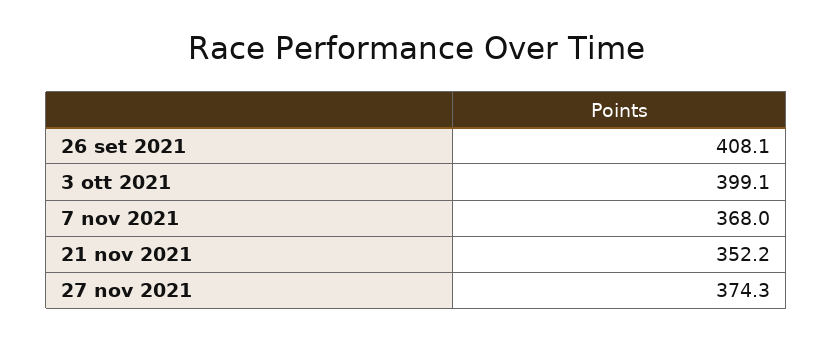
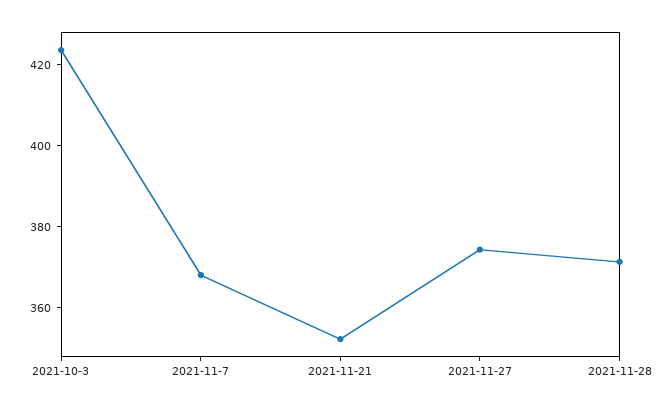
26 set 2021: 408.1 -> none
3 ott 2021: 399.1 -> 425
2021-11-28: none -> 370

